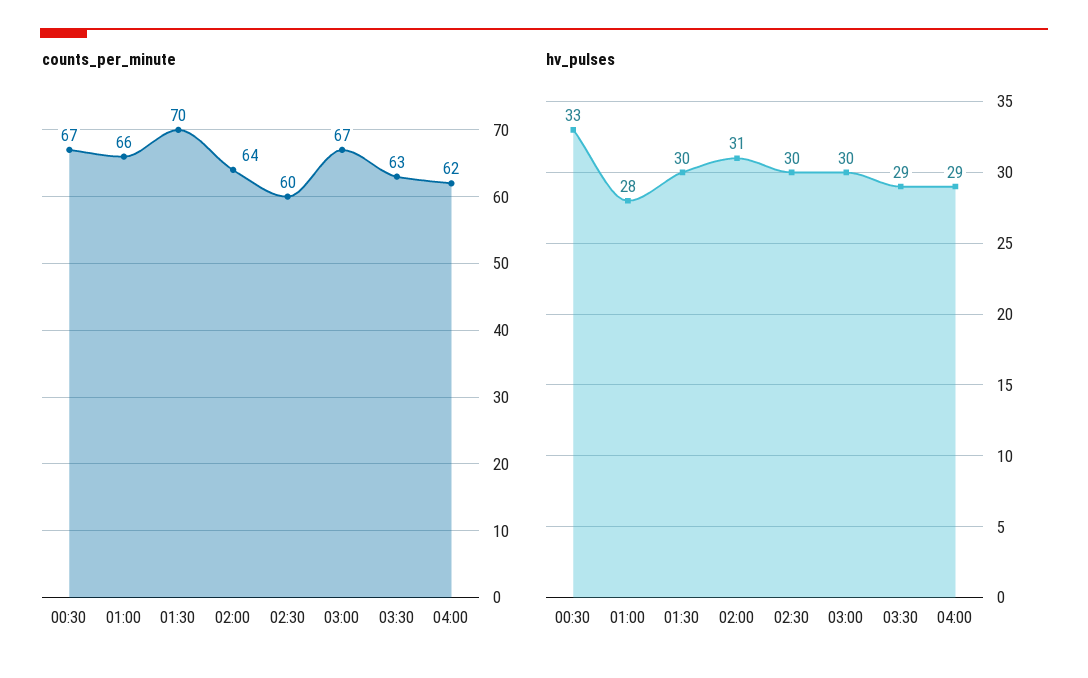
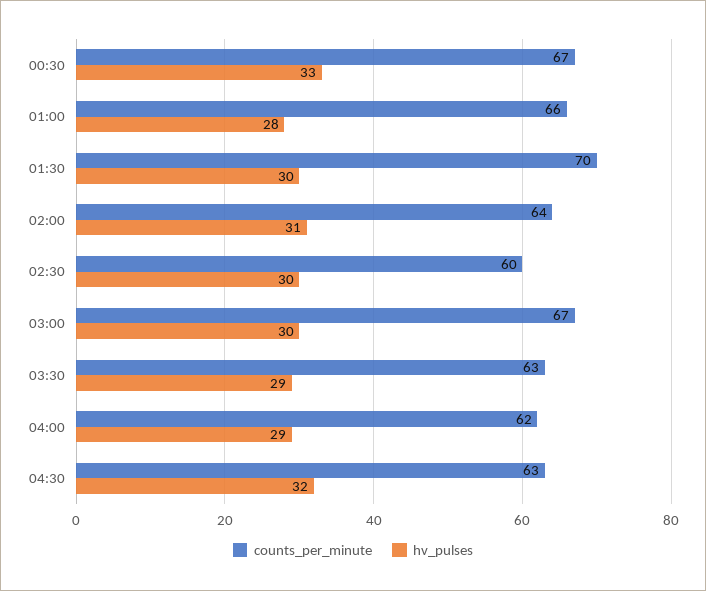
counts_per_minute, 04:30: none -> 63
hv_pulses, 04:30: none -> 32

